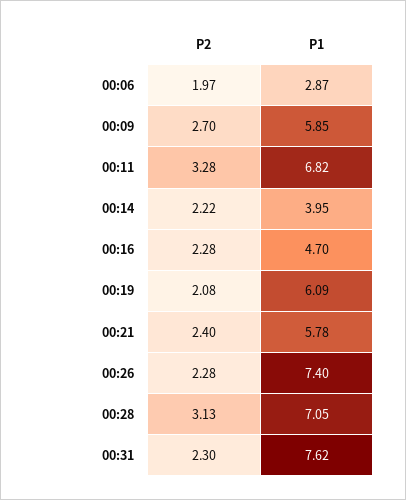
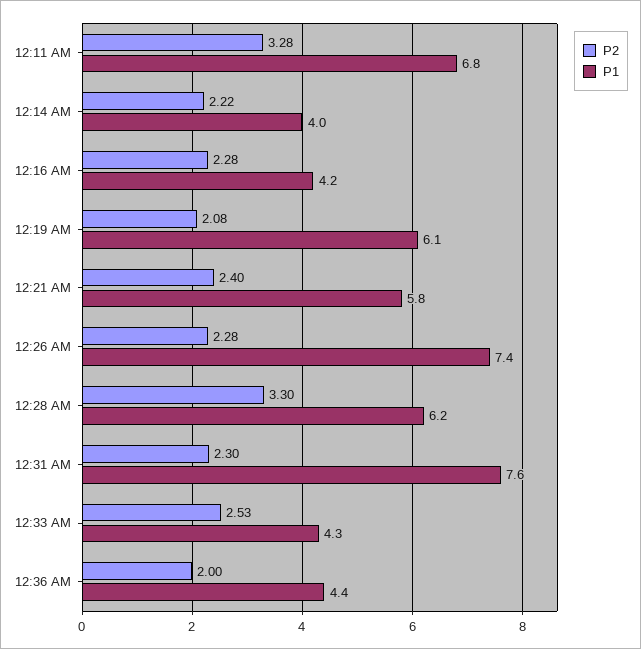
P2, 00:06: 1.97 -> none
P1, 00:06: 2.87 -> none
P2, 00:09: 2.7 -> none
P1, 00:09: 5.85 -> none
P1, 00:16: 4.7 -> 4.2
P2, 00:28: 3.13 -> 3.3
P1, 00:28: 7.05 -> 6.2
P2, 12:33 AM: none -> 2.53
P1, 12:33 AM: none -> 4.3
P2, 12:36 AM: none -> 2
P1, 12:36 AM: none -> 4.4

